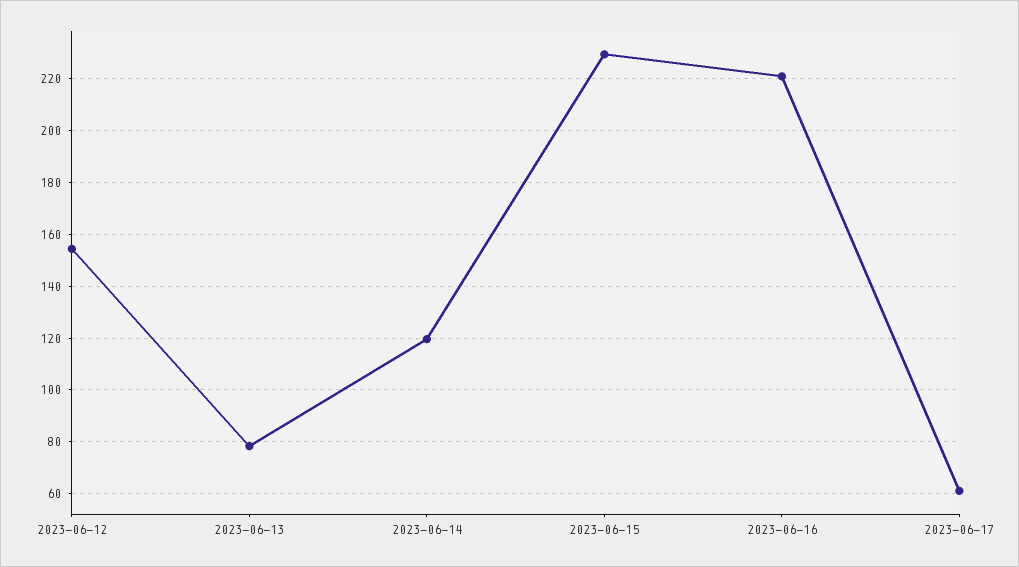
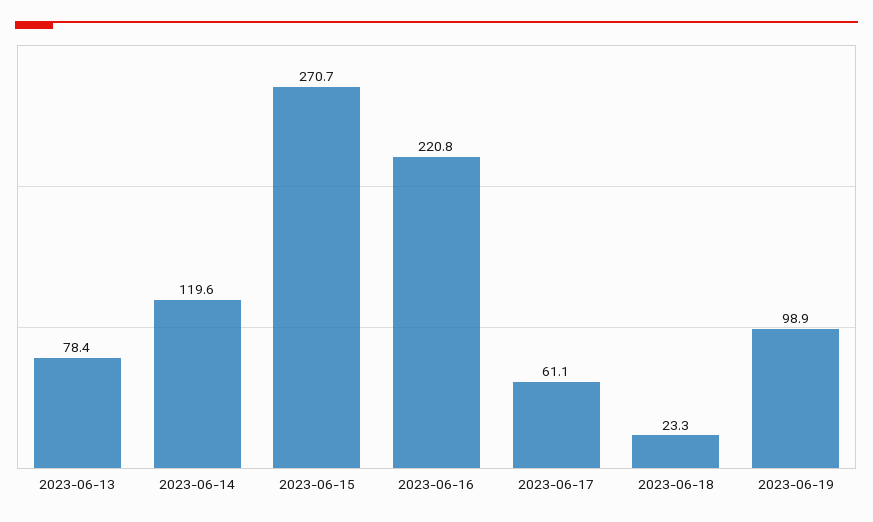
2023-06-12: 155 -> none
2023-06-15: 230 -> 270.7
2023-06-18: none -> 23.3
2023-06-19: none -> 98.9

